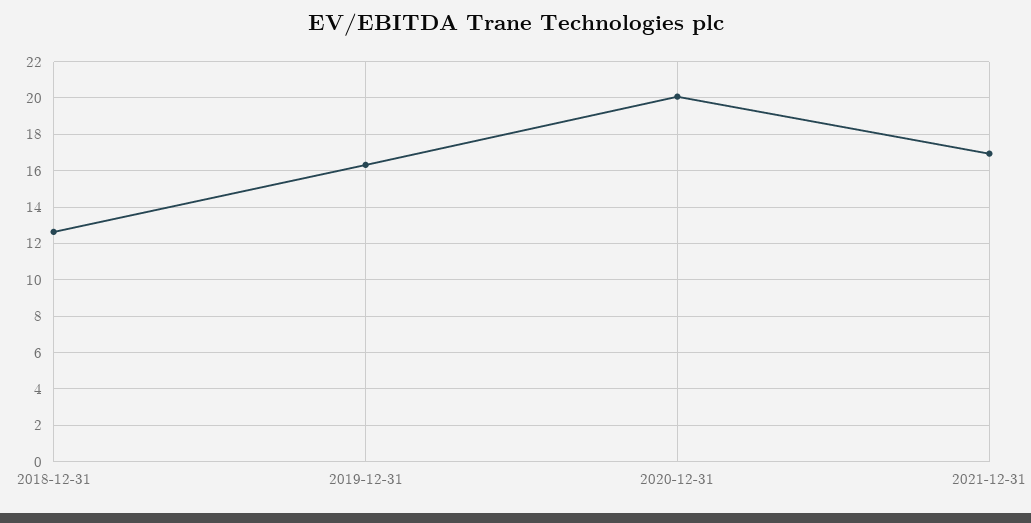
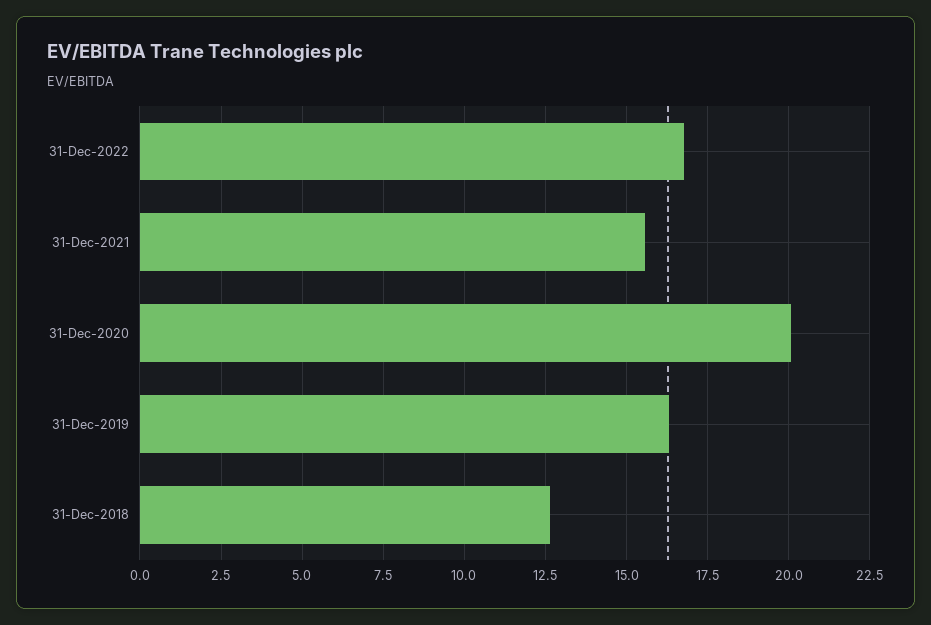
2021-12-31: 17 -> 15.5
31-Dec-2022: none -> 16.75

